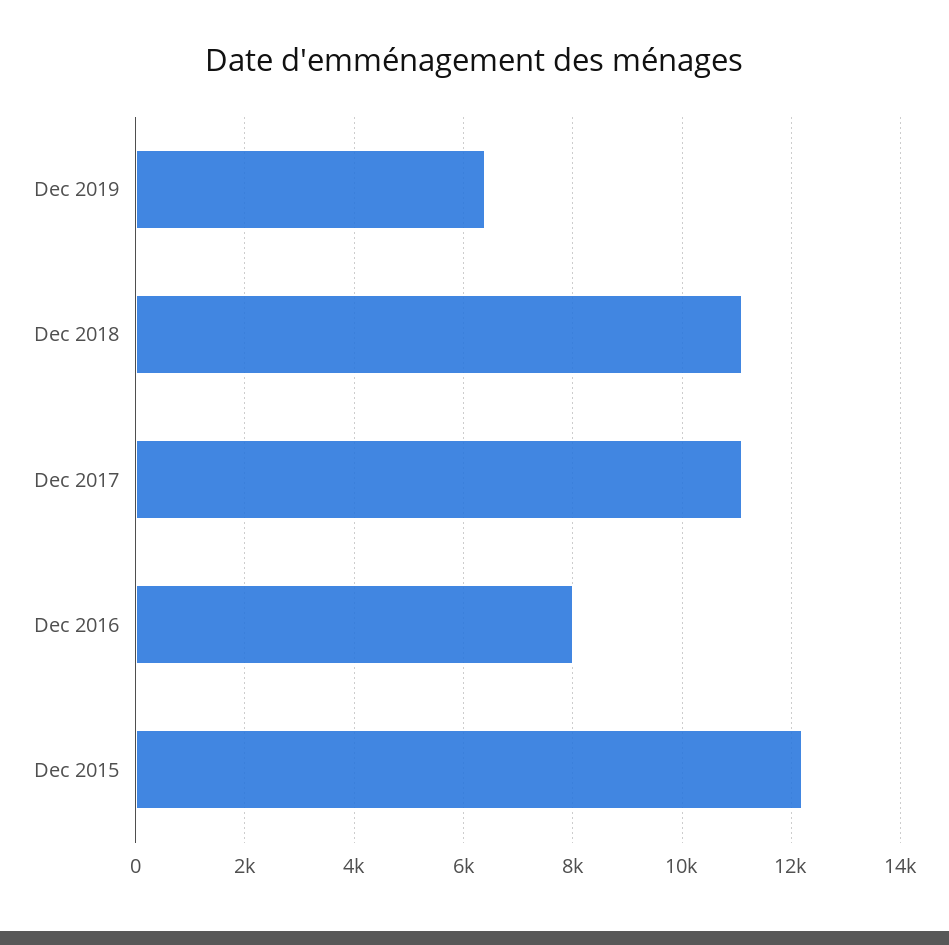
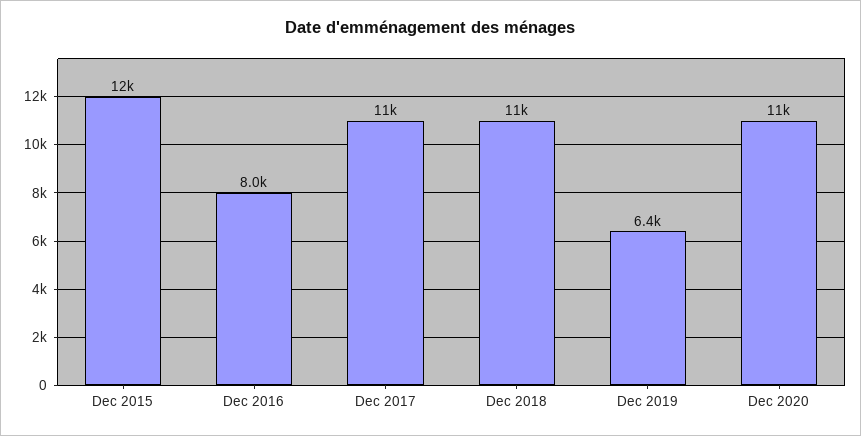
Dec 2020: none -> 11000

